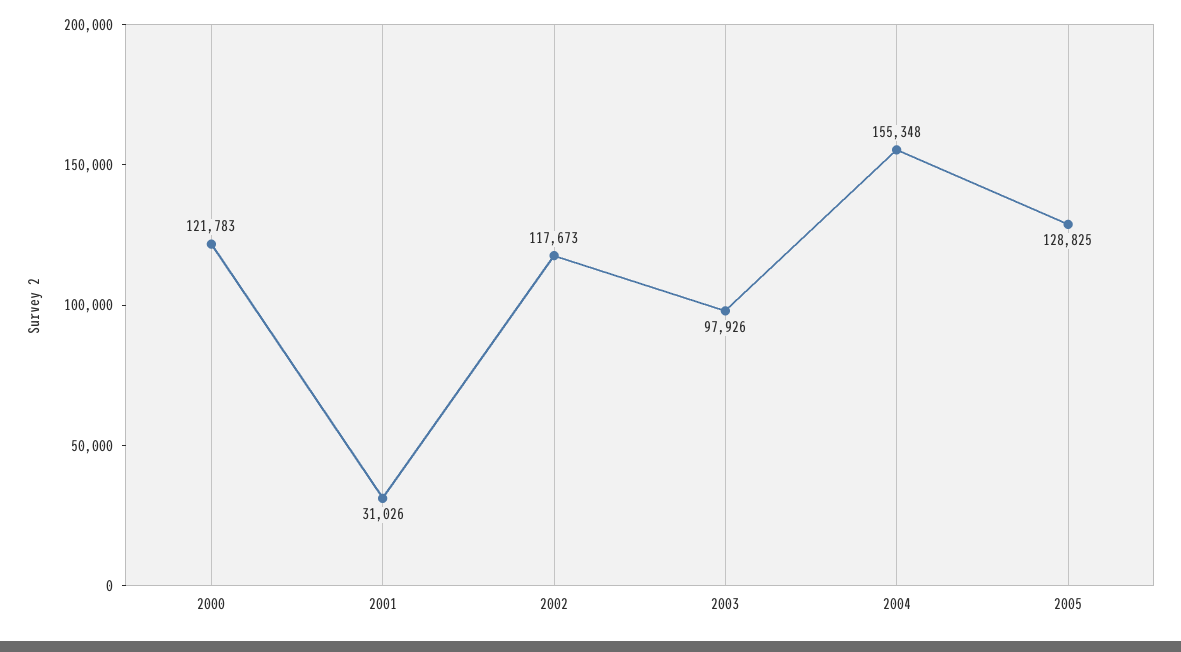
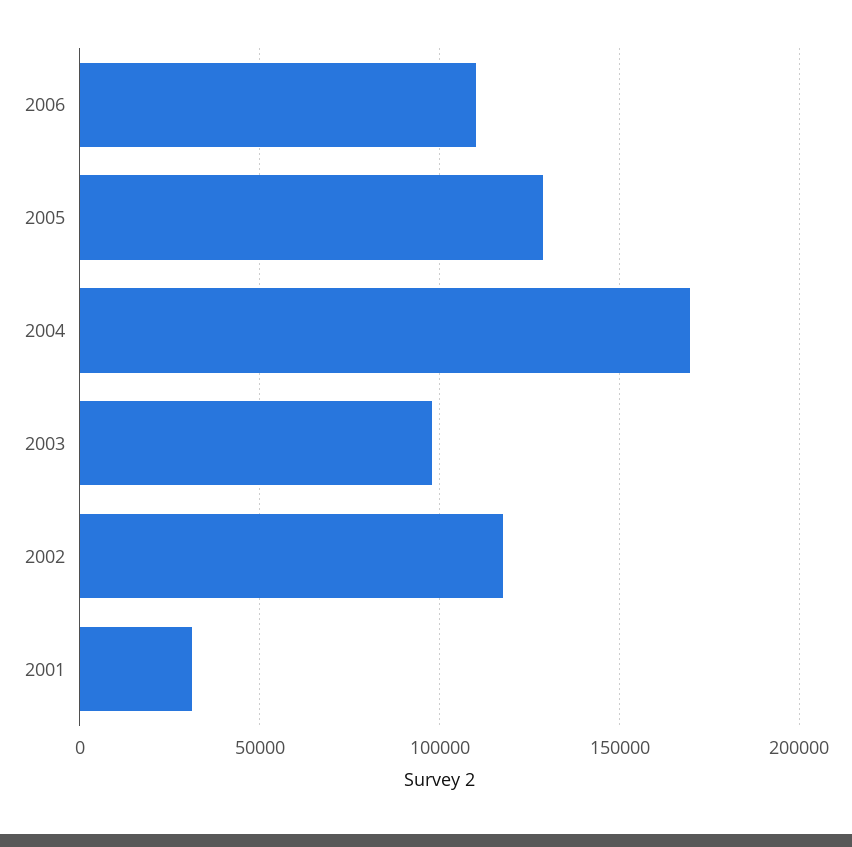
2000: 121783 -> none
2004: 155348 -> 170000
2006: none -> 110000

